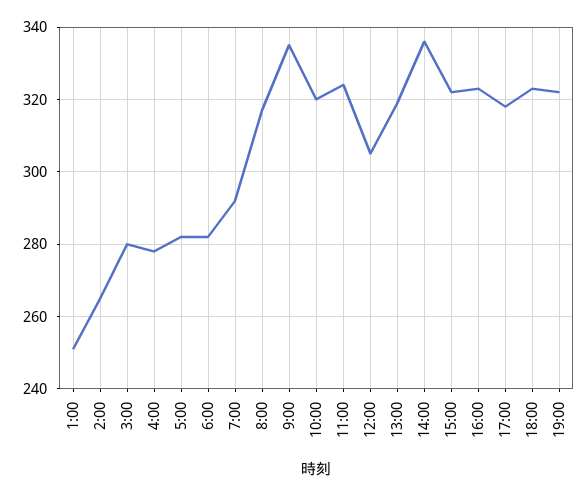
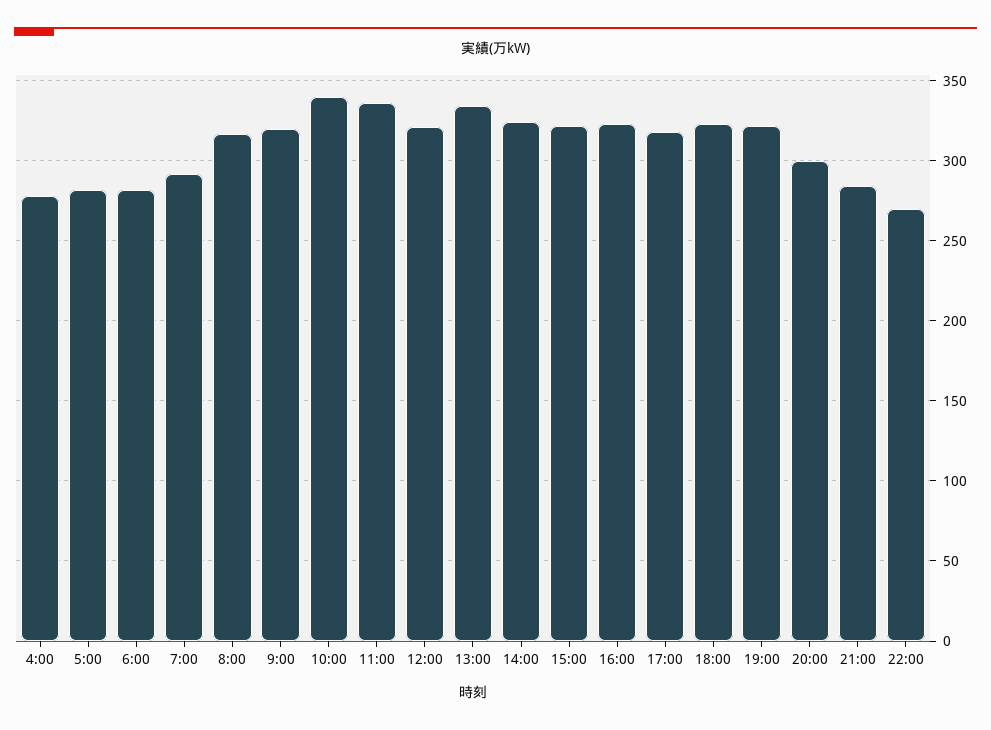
1:00: 250 -> none
2:00: 265 -> none
3:00: 280 -> none
9:00: 335 -> 320
10:00: 320 -> 340
11:00: 325 -> 335
12:00: 305 -> 320
13:00: 320 -> 335
14:00: 335 -> 325
20:00: none -> 300
21:00: none -> 285
22:00: none -> 270

